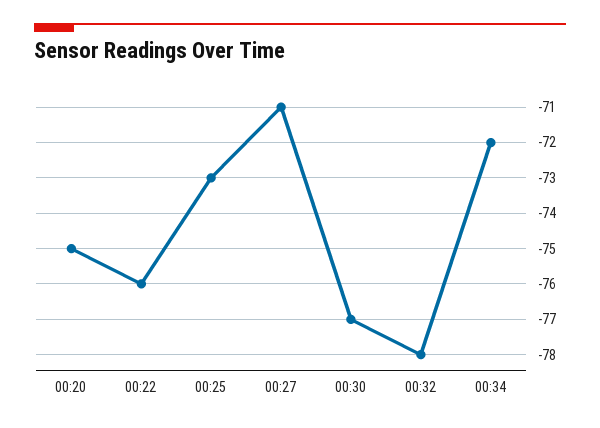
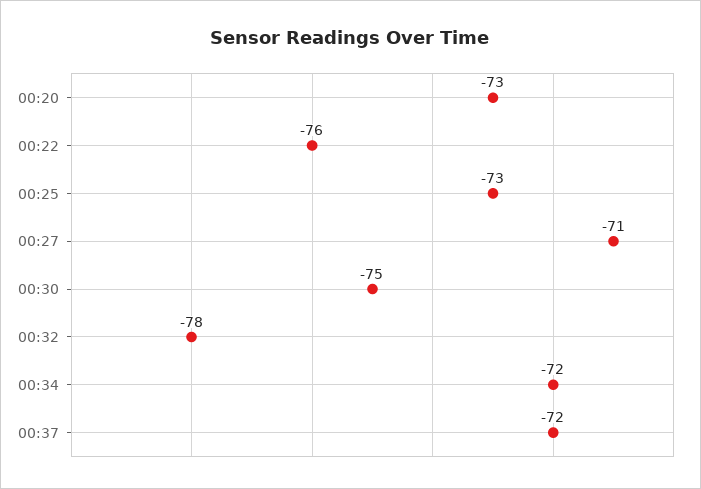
00:20: -75 -> -73
00:30: -77 -> -75
00:37: none -> -72

